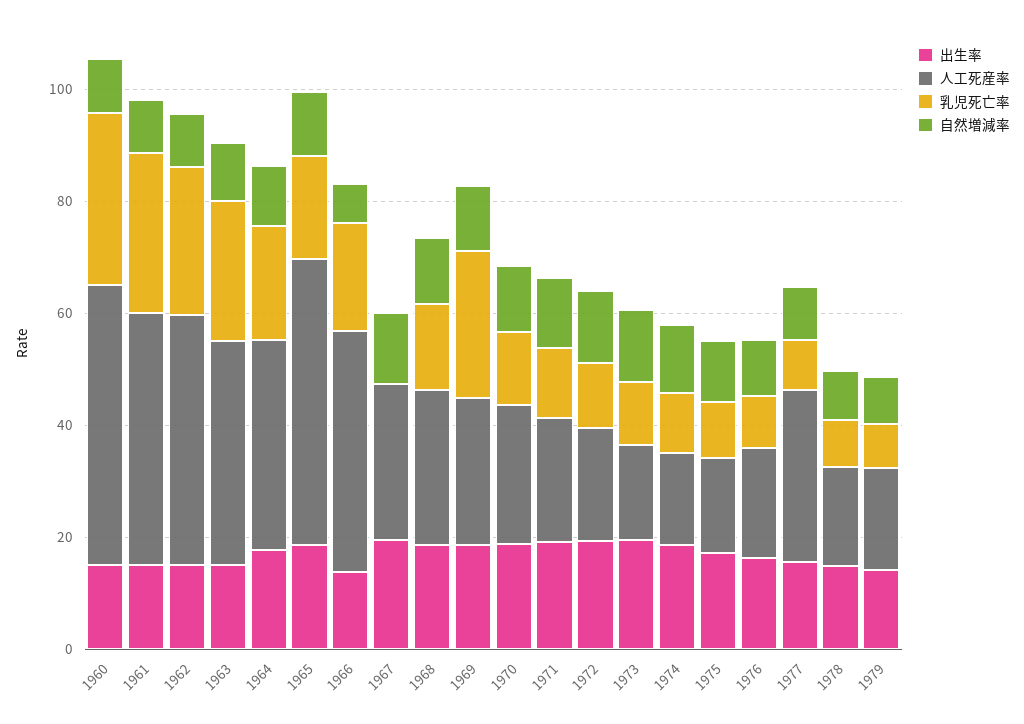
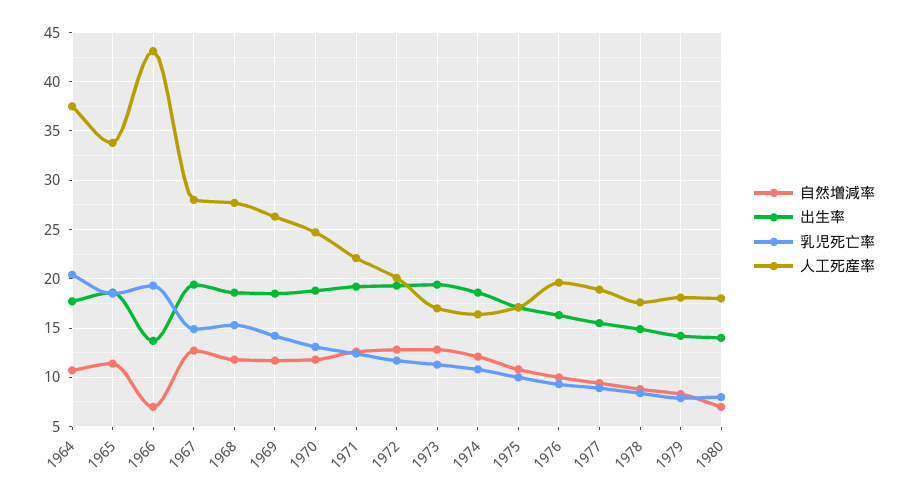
出生率, 1960: 15 -> none
人工死産率, 1960: 50 -> none
乳児死亡率, 1960: 30 -> none
自然増減率, 1960: 10 -> none
出生率, 1961: 15 -> none
人工死産率, 1961: 45 -> none
乳児死亡率, 1961: 30 -> none
自然増減率, 1961: 10 -> none
出生率, 1962: 15 -> none
人工死産率, 1962: 45 -> none
乳児死亡率, 1962: 25 -> none
自然増減率, 1962: 10 -> none
出生率, 1963: 15 -> none
人工死産率, 1963: 40 -> none
乳児死亡率, 1963: 25 -> none
自然増減率, 1963: 10 -> none
人工死産率, 1965: 50 -> 34
乳児死亡率, 1967: 0 -> 15
乳児死亡率, 1969: 25 -> 14
人工死産率, 1977: 30 -> 19
自然増減率, 1980: none -> 7
出生率, 1980: none -> 14
乳児死亡率, 1980: none -> 8
人工死産率, 1980: none -> 18

